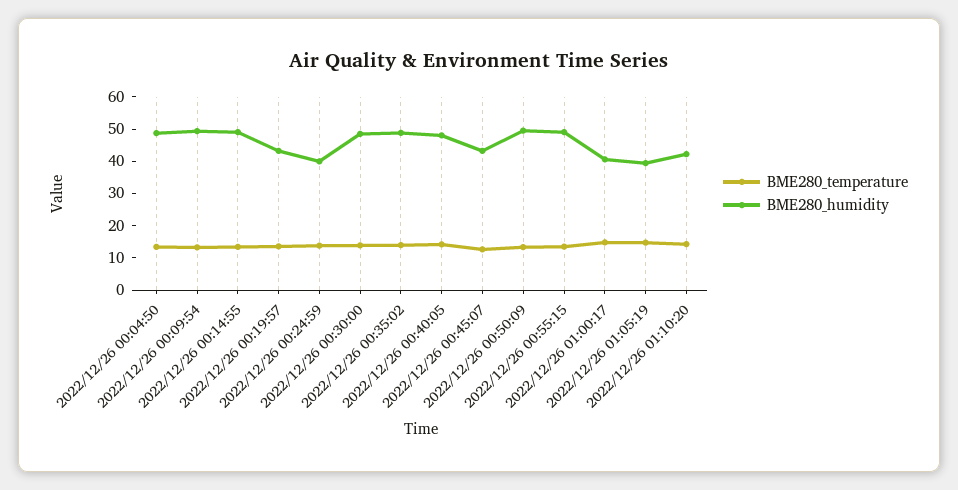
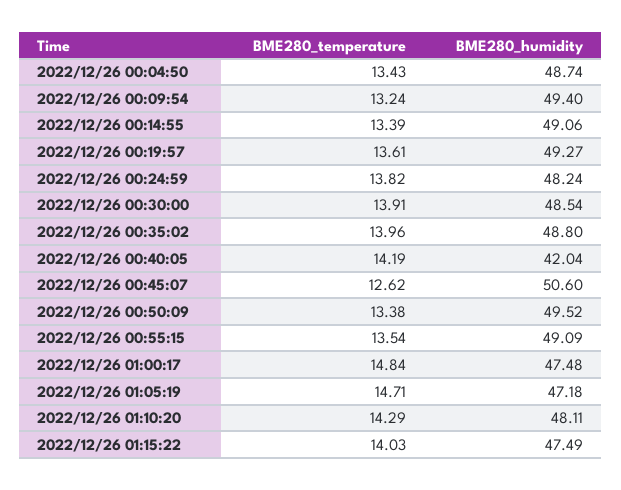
BME280_humidity, 2022/12/26 00:19:57: 42.5 -> 49.27
BME280_humidity, 2022/12/26 00:24:59: 40 -> 48.24
BME280_humidity, 2022/12/26 00:40:05: 47.5 -> 42.04
BME280_humidity, 2022/12/26 00:45:07: 42.5 -> 50.6
BME280_humidity, 2022/12/26 01:00:17: 40 -> 47.48
BME280_humidity, 2022/12/26 01:05:19: 40 -> 47.18
BME280_humidity, 2022/12/26 01:10:20: 42.5 -> 48.11
BME280_temperature, 2022/12/26 01:15:22: none -> 14.03
BME280_humidity, 2022/12/26 01:15:22: none -> 47.49

